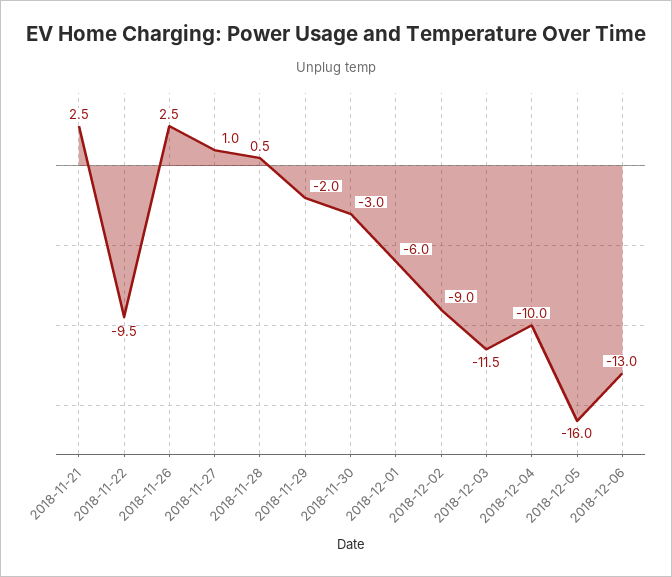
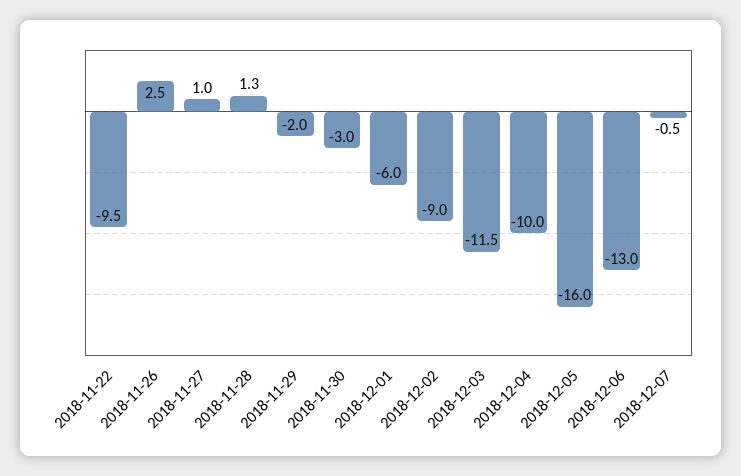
2018-11-21: 2.5 -> none
2018-11-28: 0.5 -> 1.3
2018-12-07: none -> -0.5

